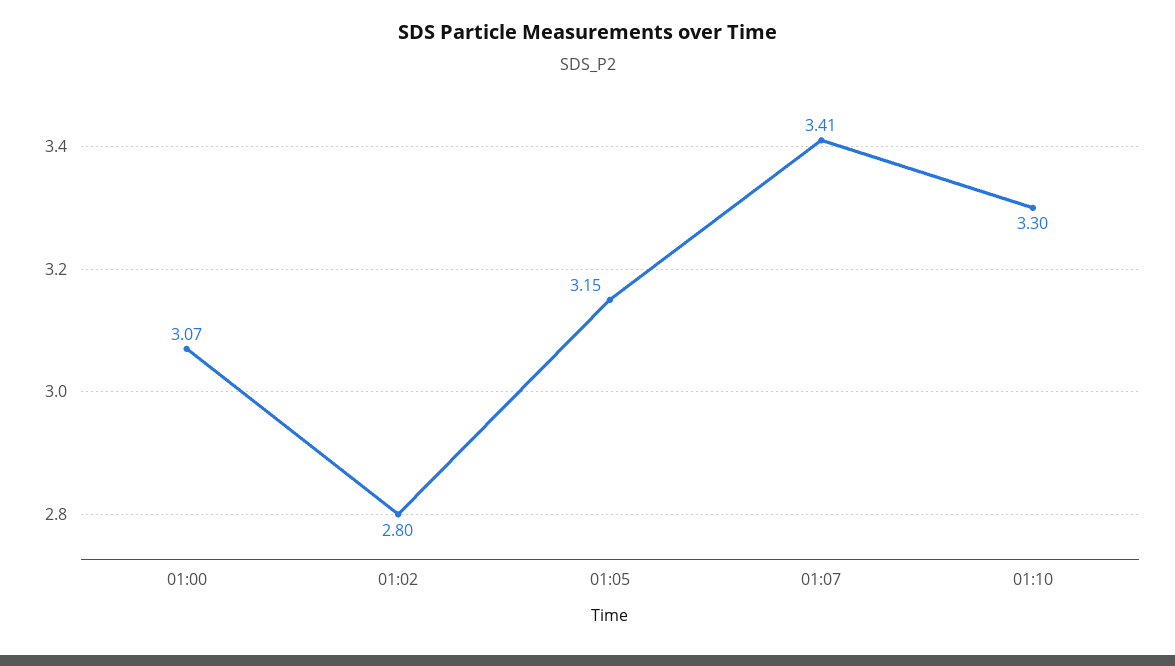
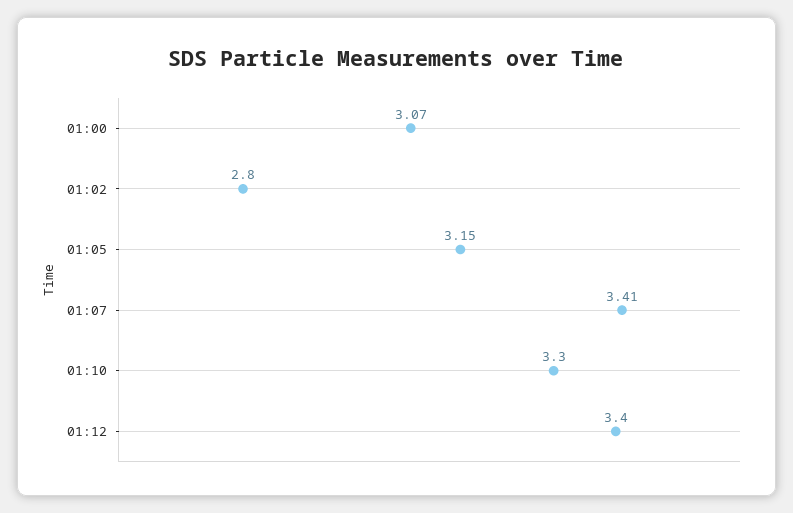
01:12: none -> 3.4

